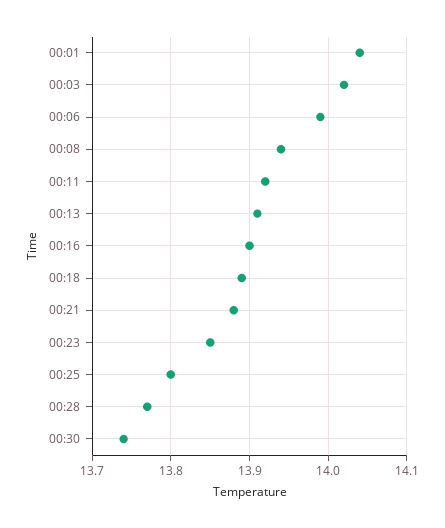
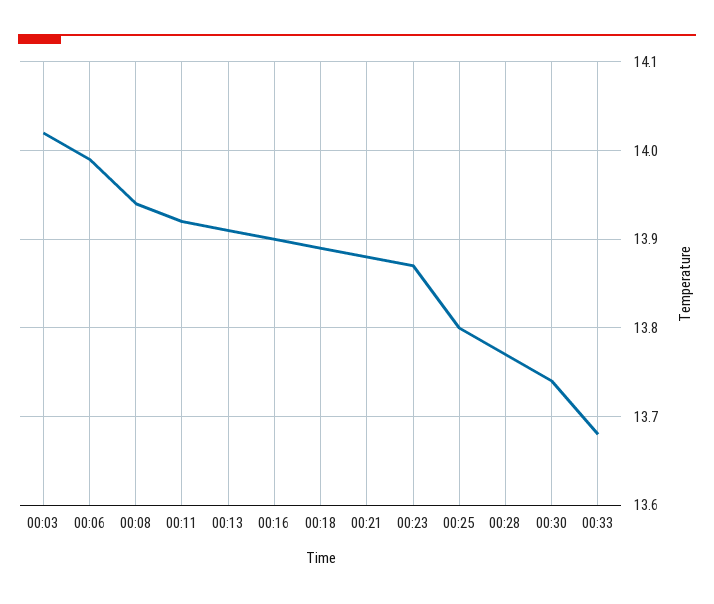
00:01: 14.04 -> none
00:23: 13.85 -> 13.87
00:33: none -> 13.68

